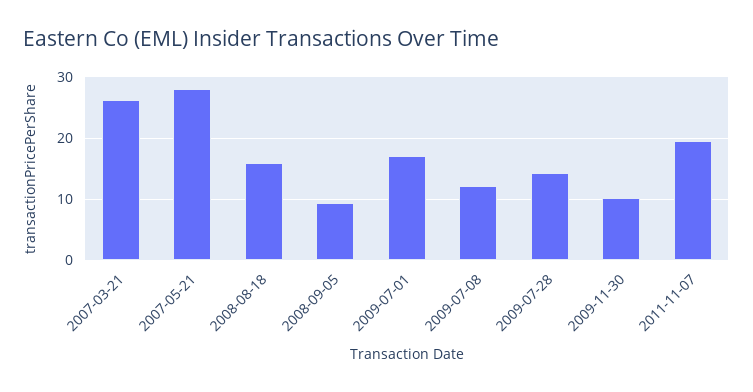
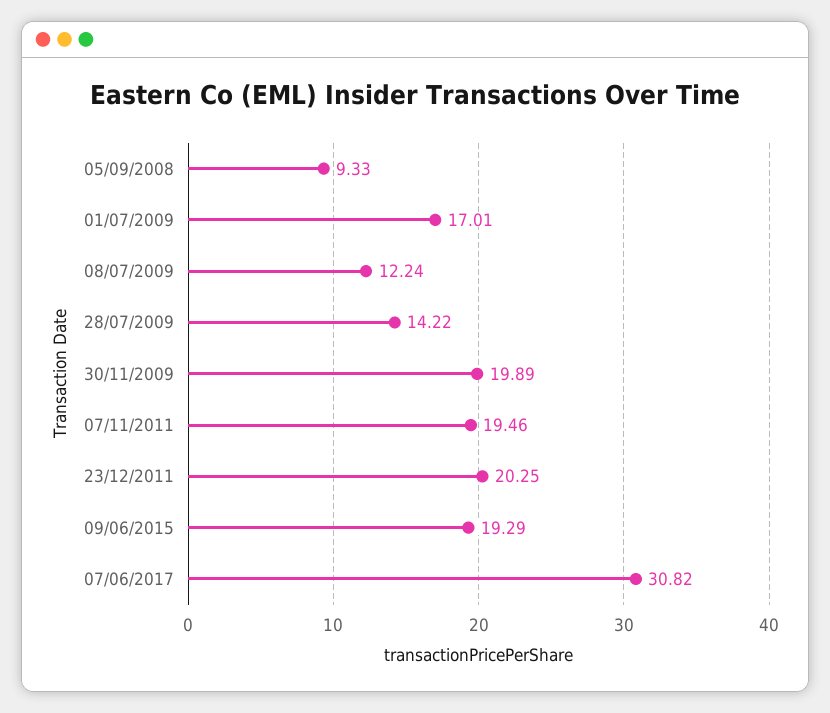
2007-03-21: 26 -> none
2007-05-21: 28 -> none
2008-08-18: 16 -> none
2009-11-30: 10 -> 19.89
23/12/2011: none -> 20.25
09/06/2015: none -> 19.29
07/06/2017: none -> 30.82

